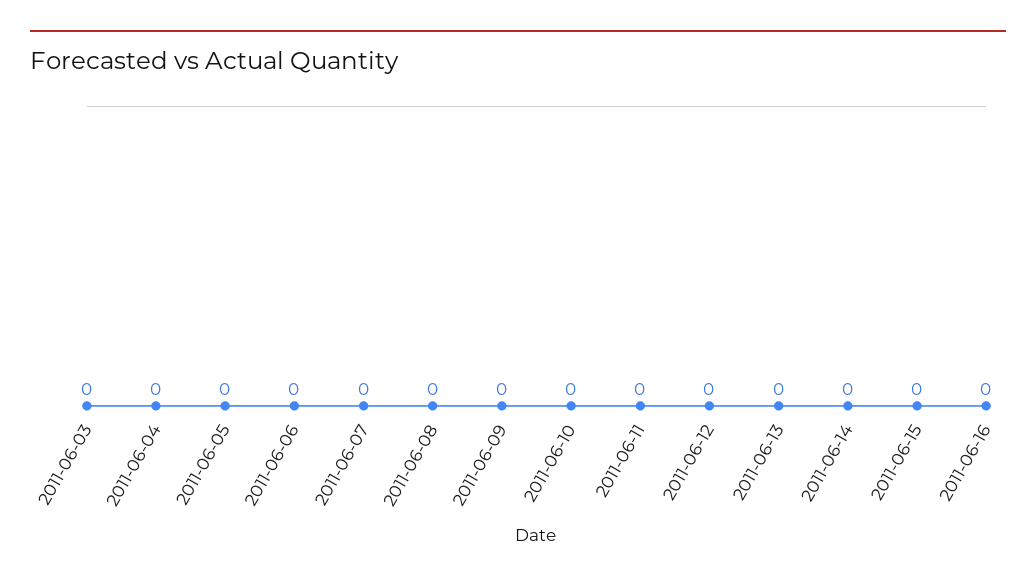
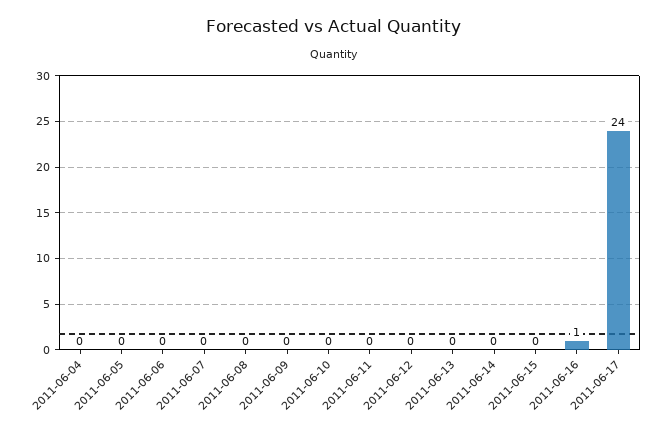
2011-06-03: 0 -> none
2011-06-16: 0 -> 1
2011-06-17: none -> 24

